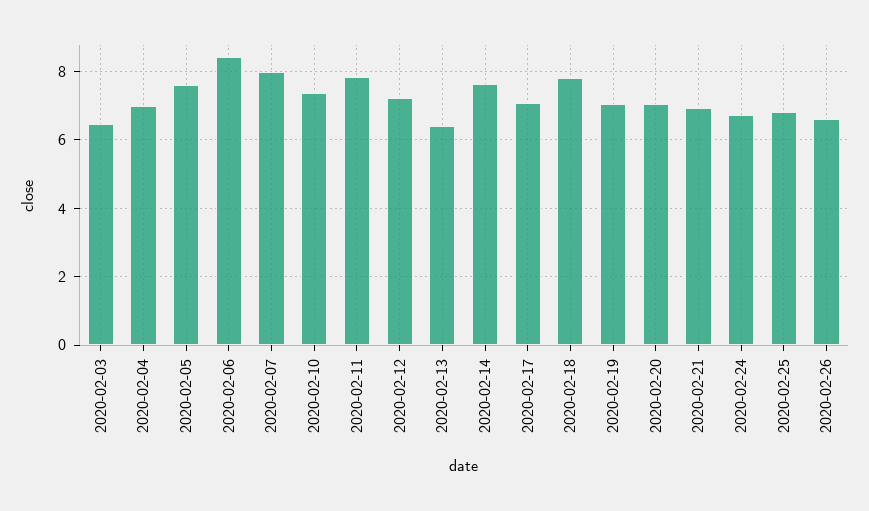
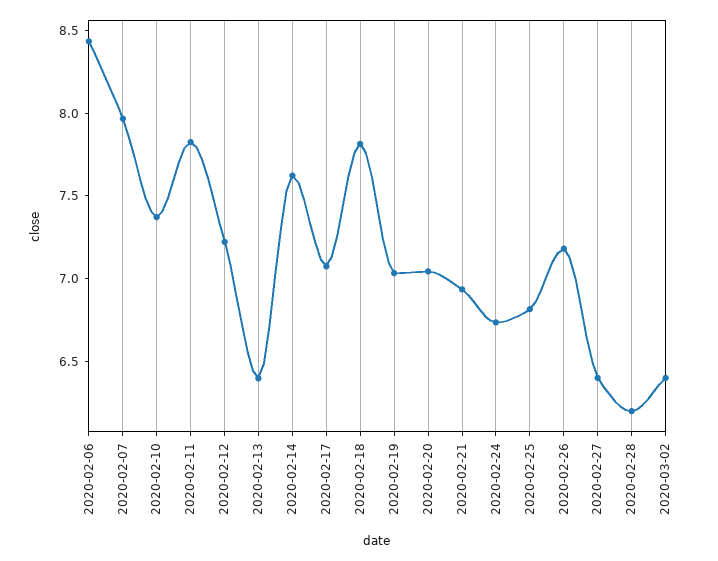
2020-02-03: 6.4 -> none
2020-02-04: 7 -> none
2020-02-05: 7.6 -> none
2020-02-26: 6.6 -> 7.2
2020-02-27: none -> 6.4
2020-02-28: none -> 6.2
2020-03-02: none -> 6.4

